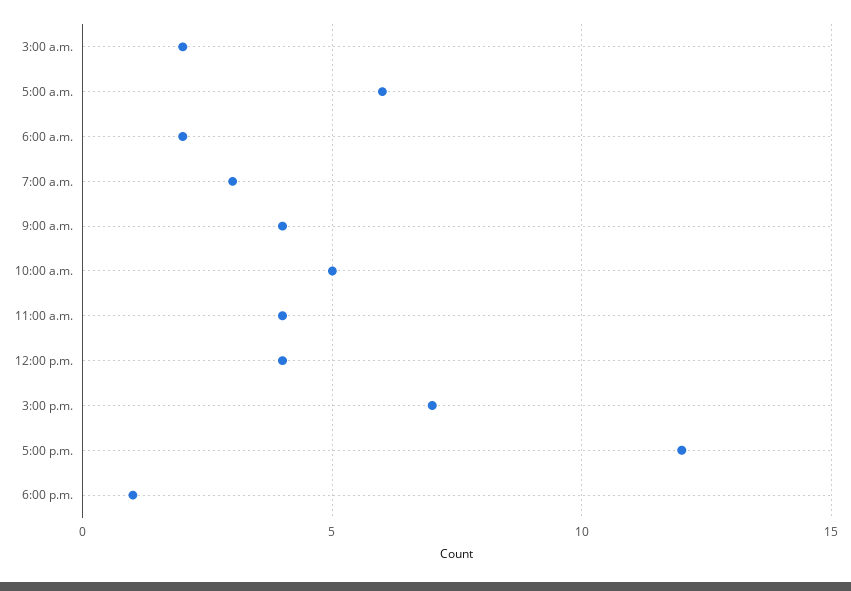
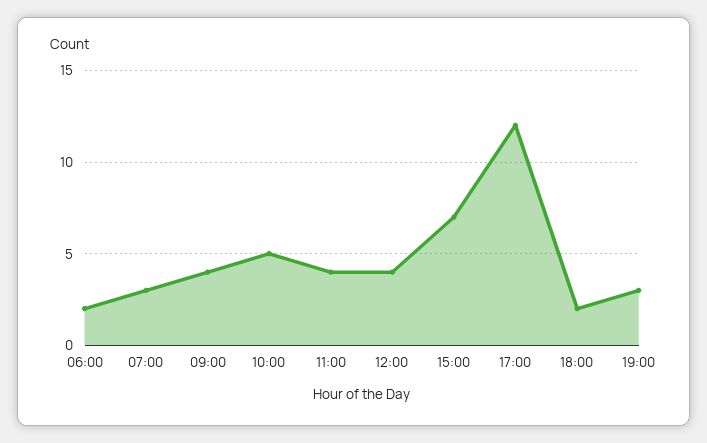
3:00 a.m.: 2 -> none
5:00 a.m.: 6 -> none
6:00 p.m.: 1 -> 2
19:00: none -> 3

